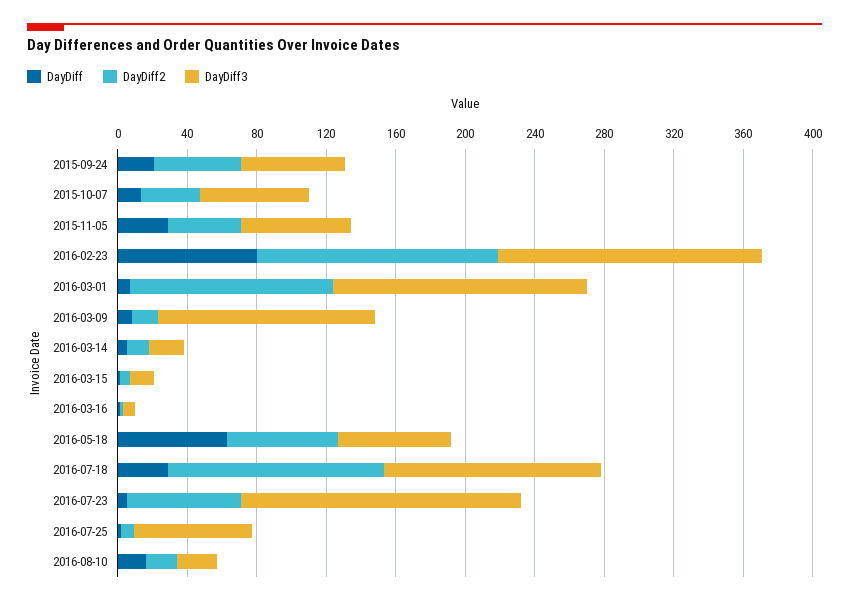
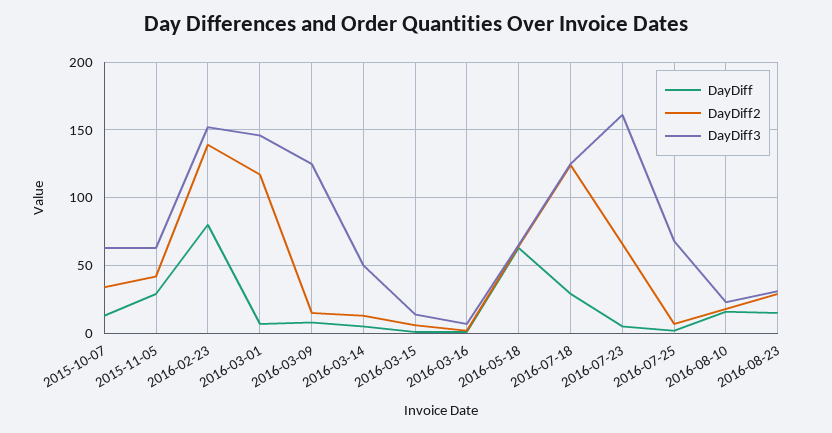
DayDiff, 2015-09-24: 20 -> none
DayDiff2, 2015-09-24: 50 -> none
DayDiff3, 2015-09-24: 60 -> none
DayDiff3, 2016-03-14: 20 -> 50
DayDiff, 2016-08-23: none -> 15
DayDiff2, 2016-08-23: none -> 30
DayDiff3, 2016-08-23: none -> 30

